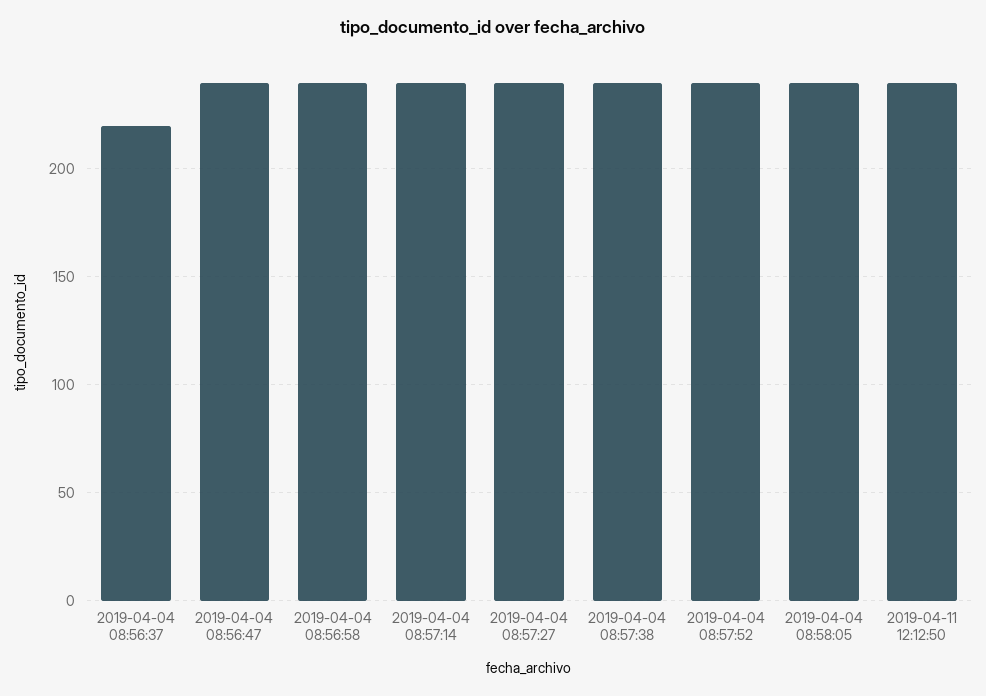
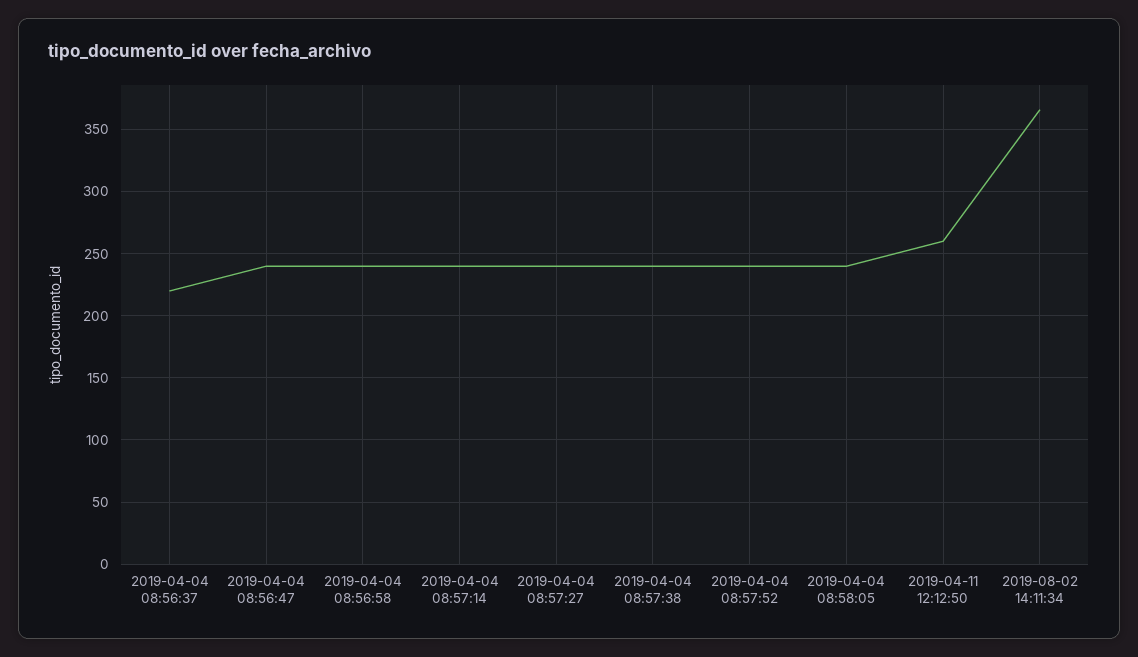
2019-04-11 12:12:50: 240 -> 260
2019-08-02 14:11:34: none -> 365

